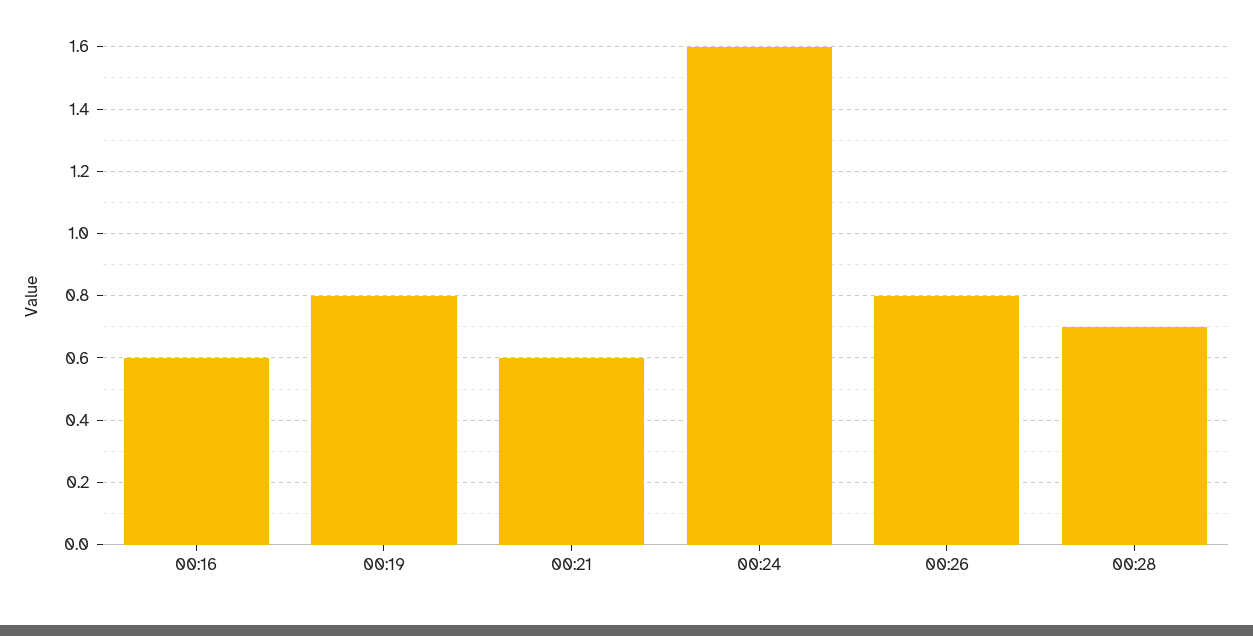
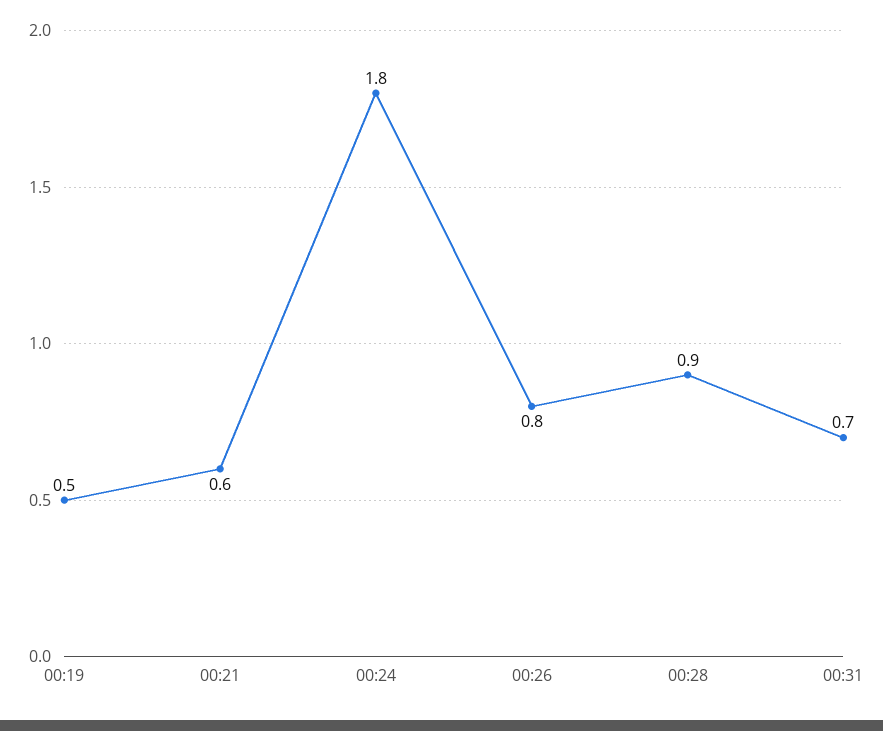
00:16: 0.6 -> none
00:19: 0.8 -> 0.5
00:24: 1.6 -> 1.8
00:28: 0.7 -> 0.9
00:31: none -> 0.7

